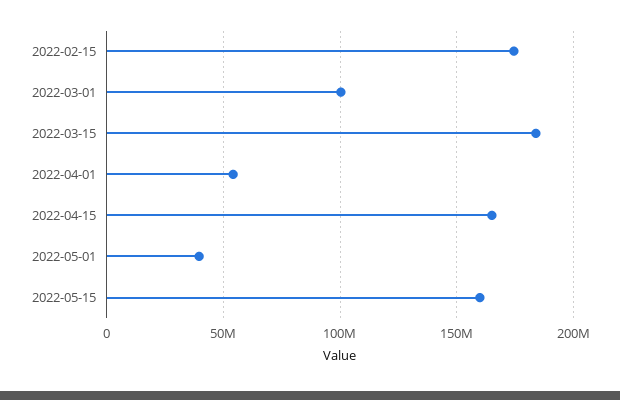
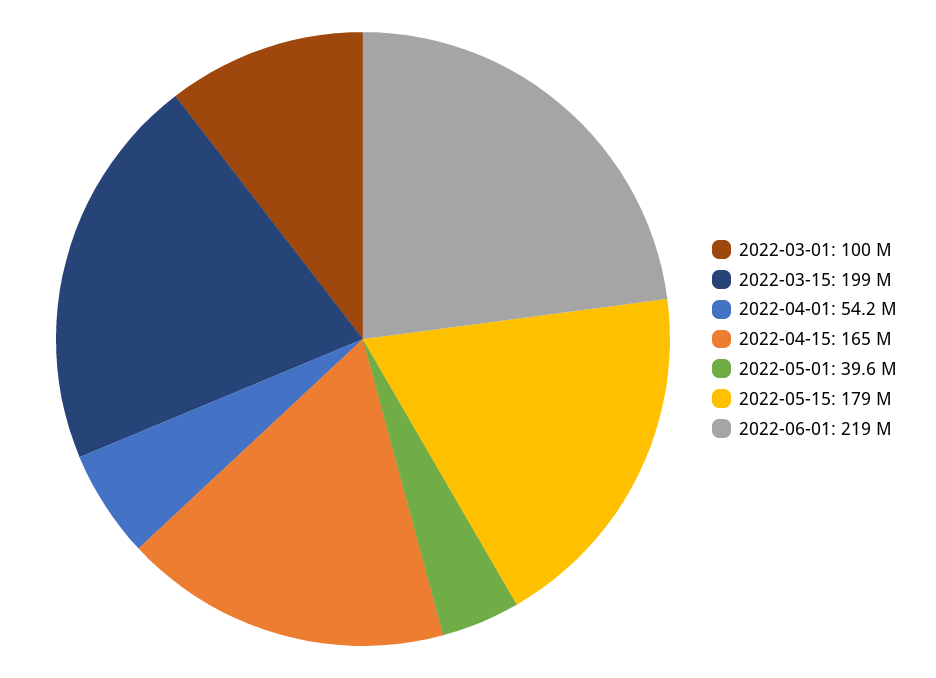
2022-02-15: 175000000 -> none
2022-03-15: 185000000 -> 199000000
2022-05-15: 160000000 -> 179000000
2022-06-01: none -> 219000000

